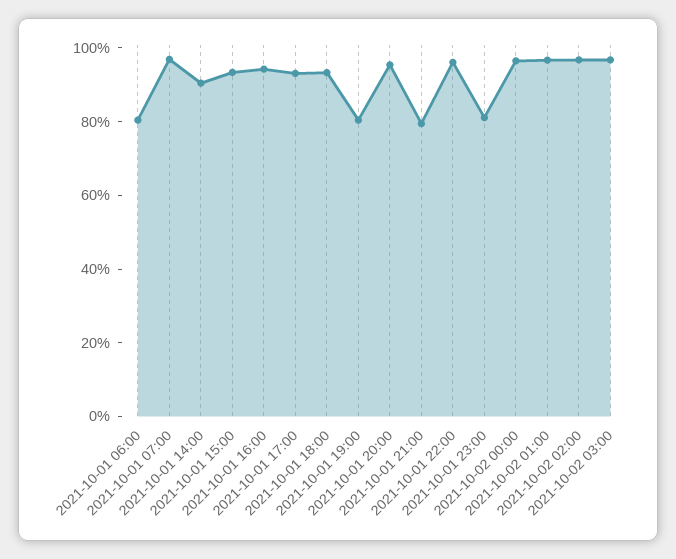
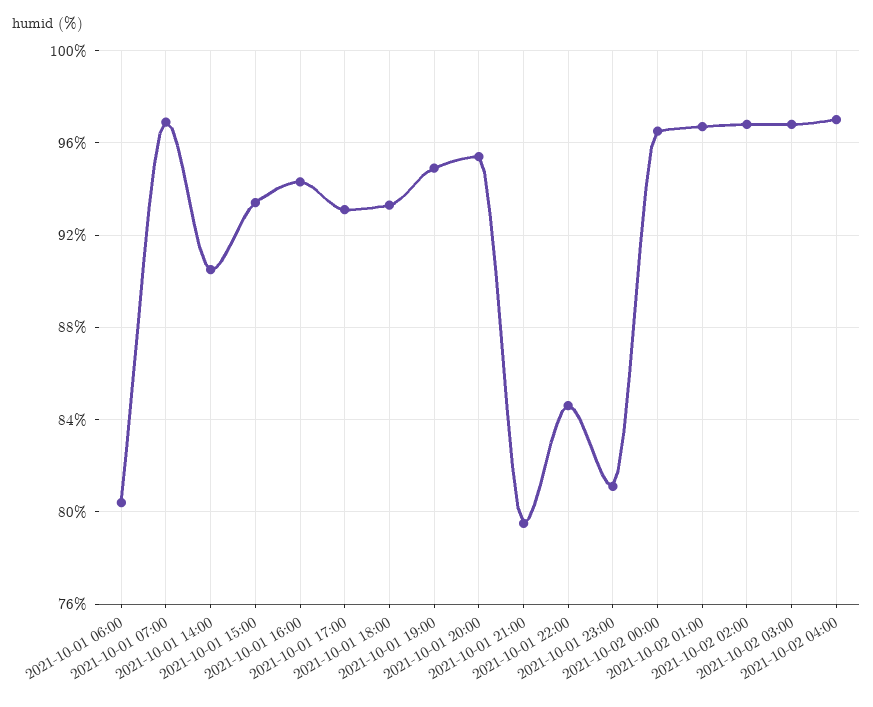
2021-10-01 19:00: 80 -> 95
2021-10-01 22:00: 95 -> 84.5
2021-10-02 04:00: none -> 97

